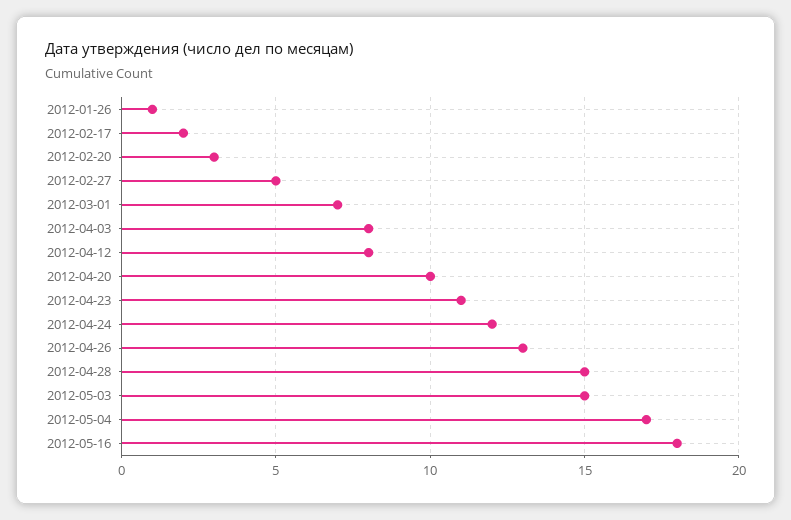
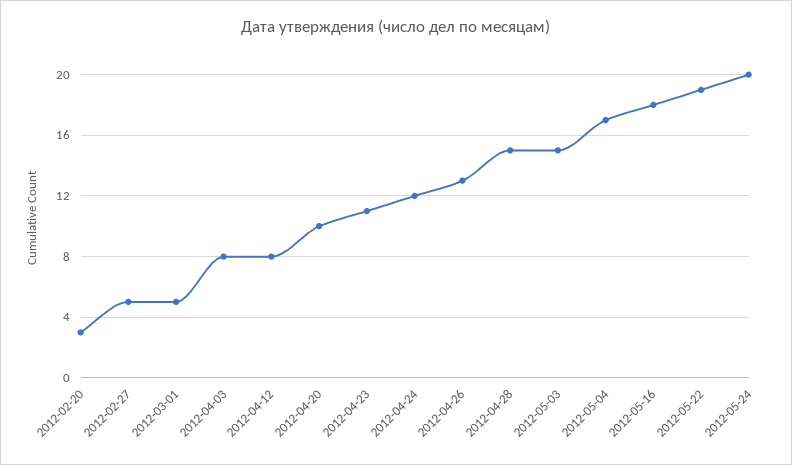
2012-01-26: 1 -> none
2012-02-17: 2 -> none
2012-03-01: 7 -> 5
2012-05-22: none -> 19
2012-05-24: none -> 20

